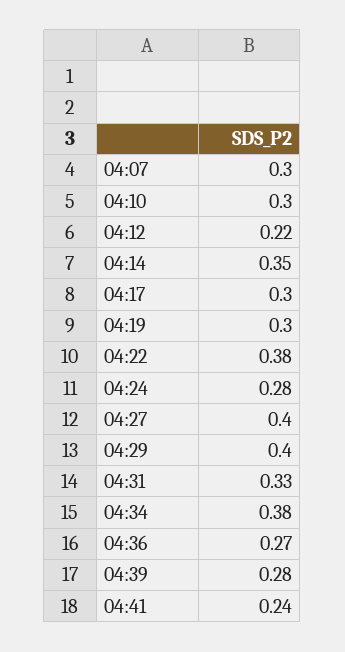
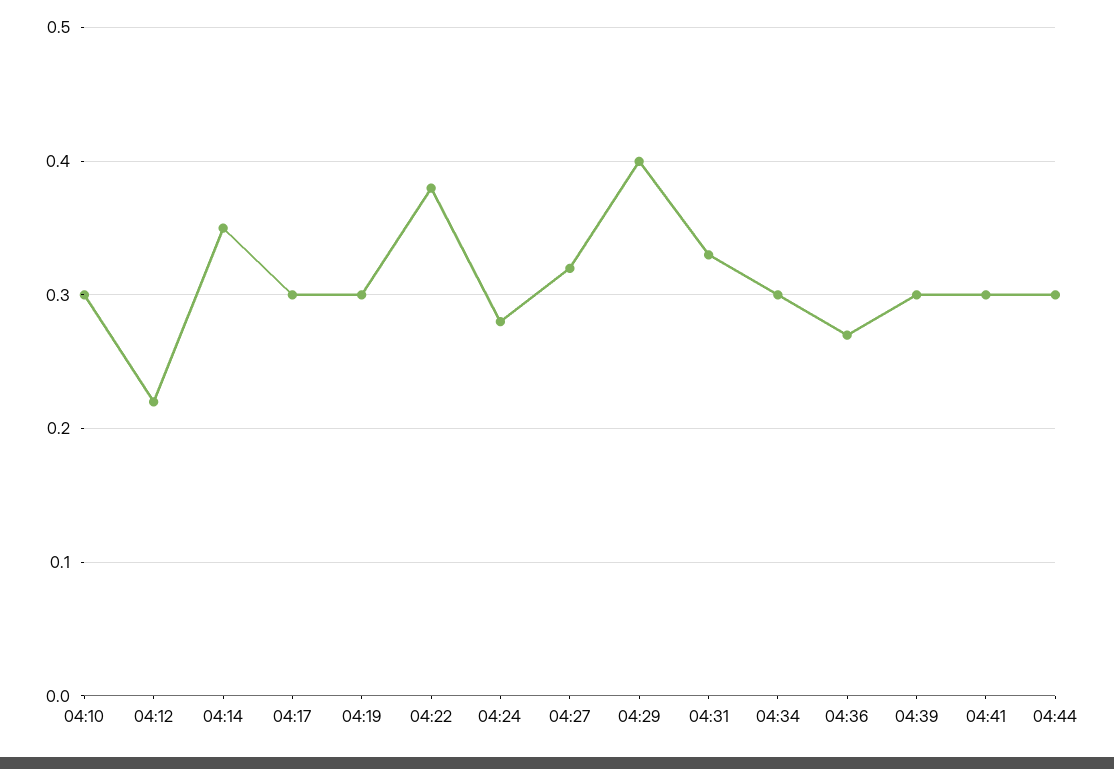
04:07: 0.3 -> none
04:27: 0.4 -> 0.32
04:34: 0.38 -> 0.3
04:39: 0.28 -> 0.3
04:41: 0.24 -> 0.3
04:44: none -> 0.3

